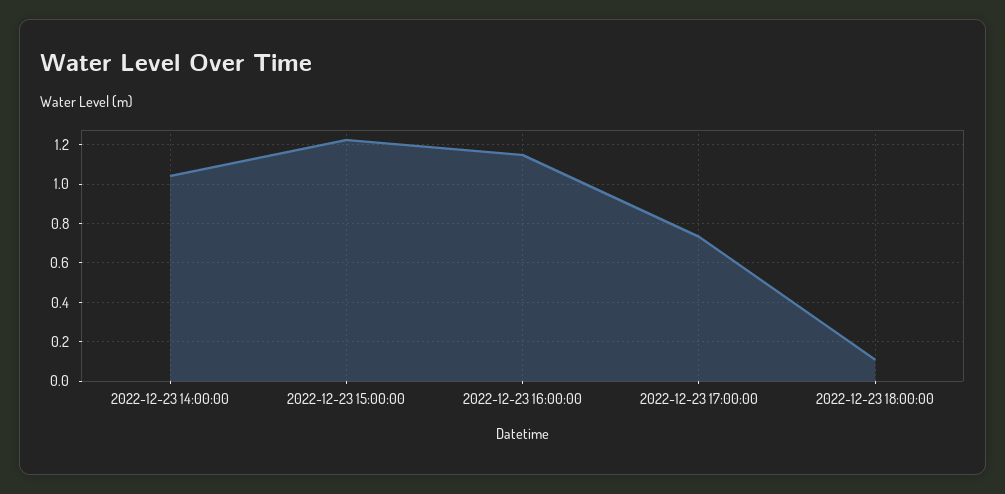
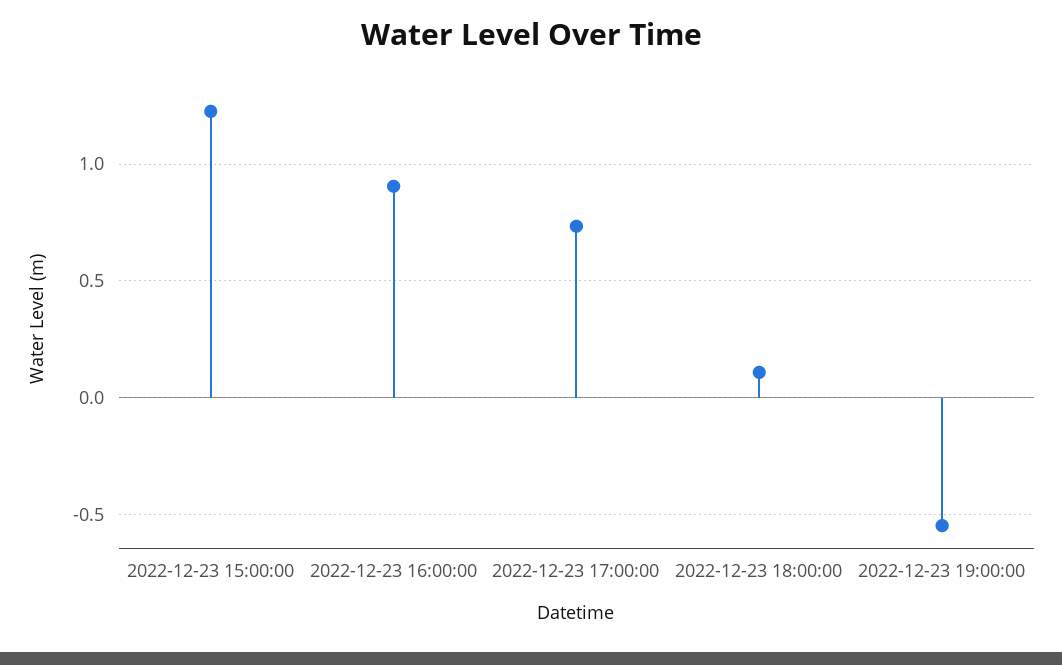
2022-12-23 14:00:00: 1.05 -> none
2022-12-23 16:00:00: 1.15 -> 0.9
2022-12-23 19:00:00: none -> -0.55

